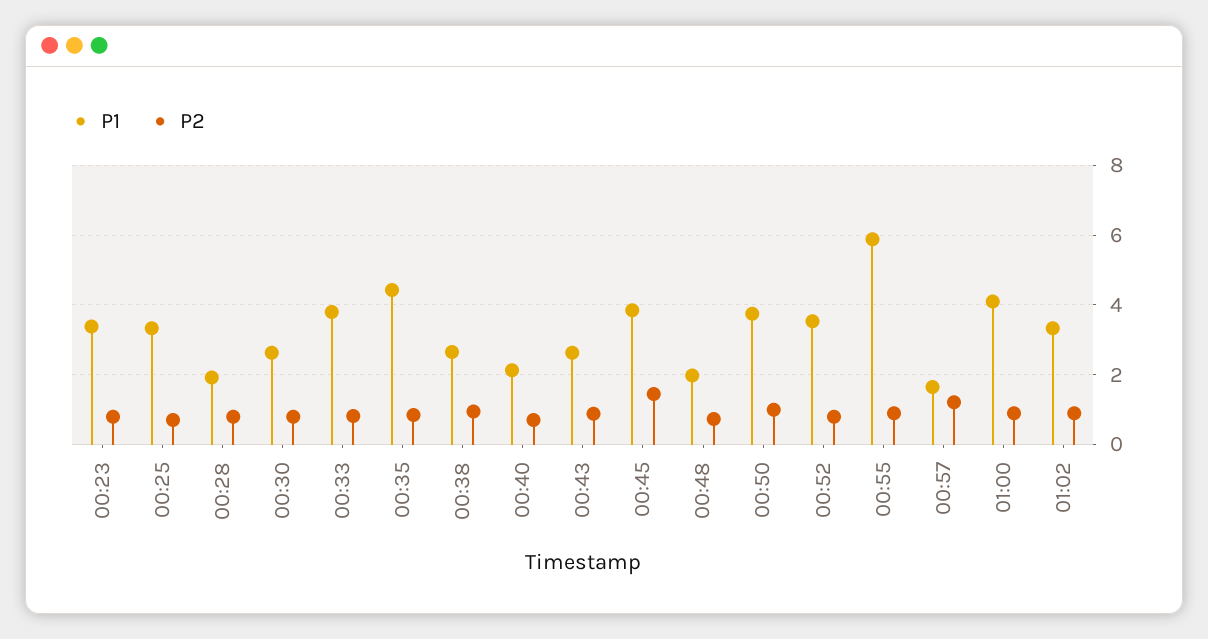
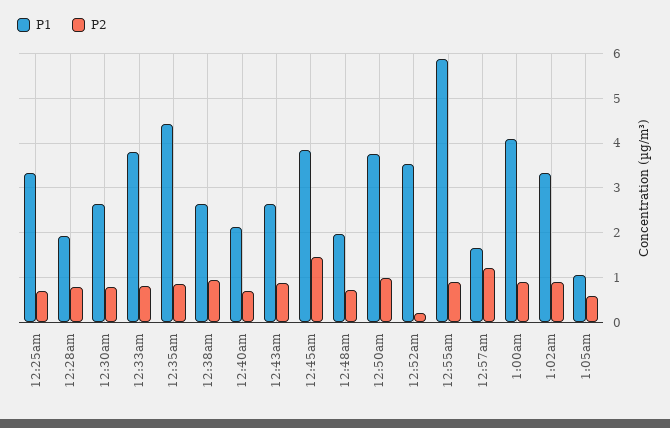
P1, 00:23: 3.4 -> none
P2, 00:23: 0.8 -> none
P2, 00:52: 0.8 -> 0.2
P1, 1:05am: none -> 1
P2, 1:05am: none -> 0.6

